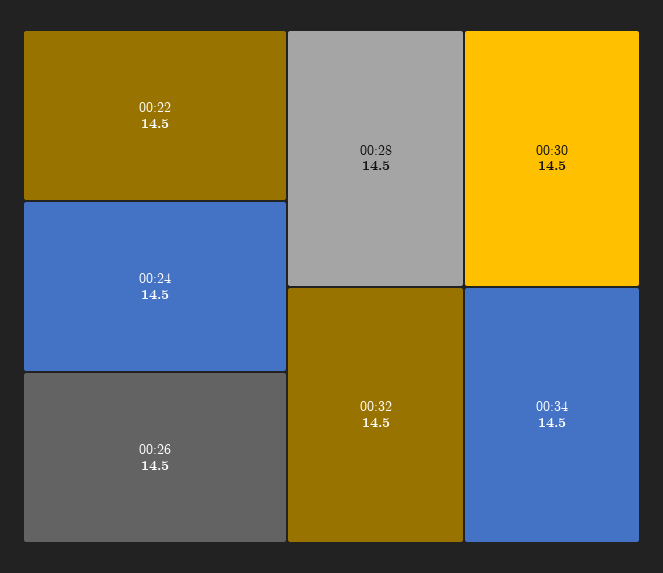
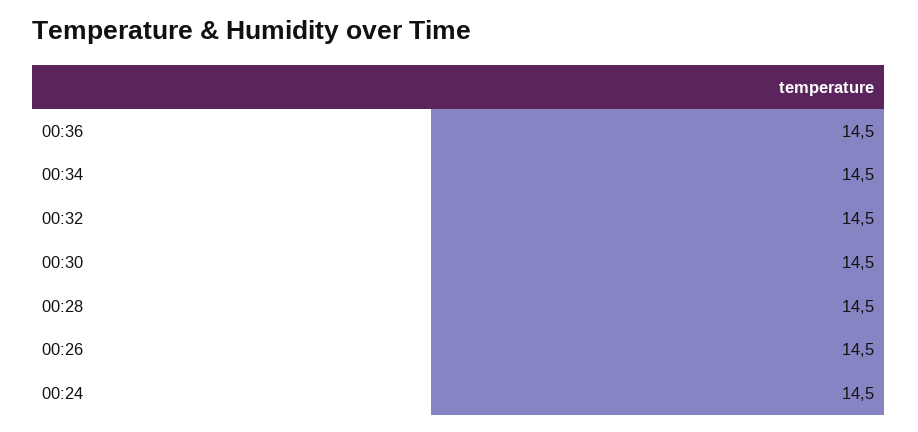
00:22: 14.5 -> none
00:36: none -> 14.5

